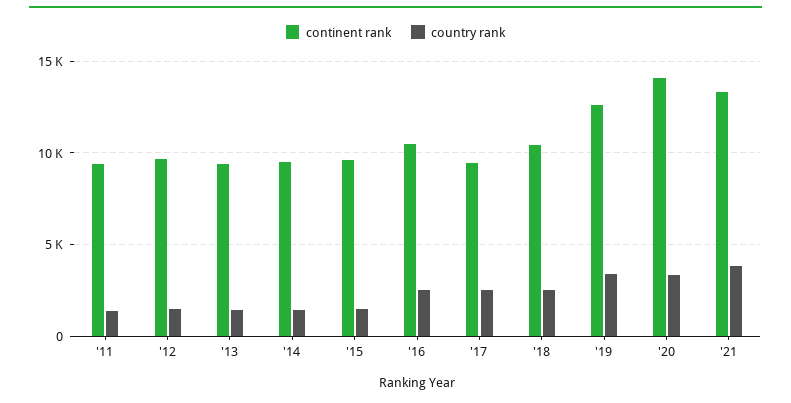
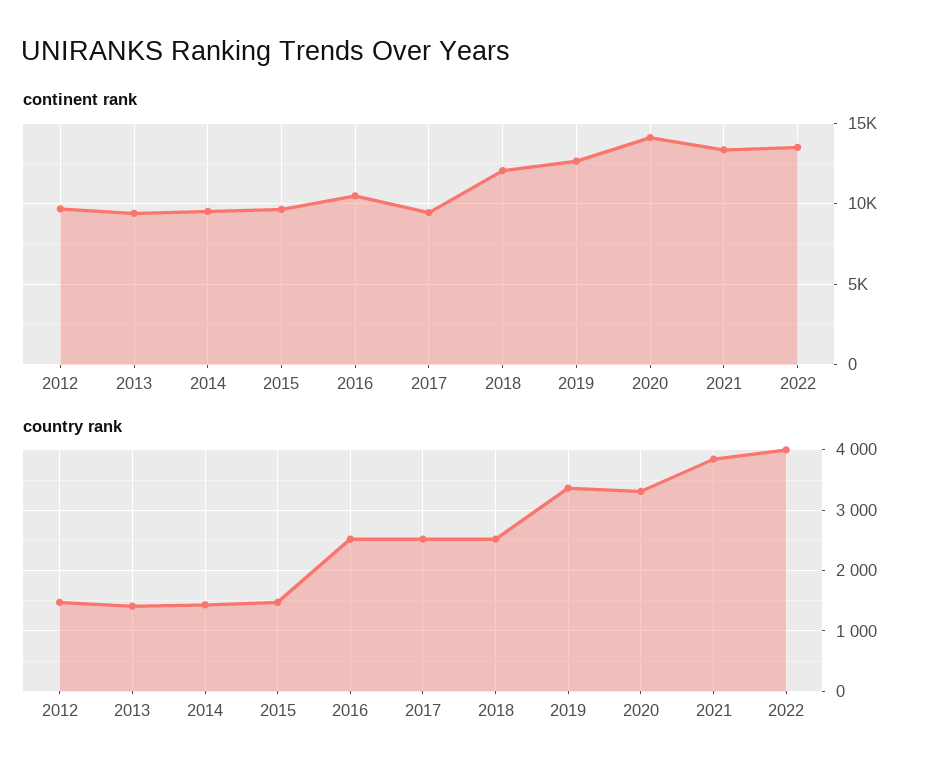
continent rank, '11: 9500 -> none
country rank, '11: 1500 -> none
continent rank, '18: 10500 -> 12000
continent rank, 2022: none -> 13500
country rank, 2022: none -> 4000

